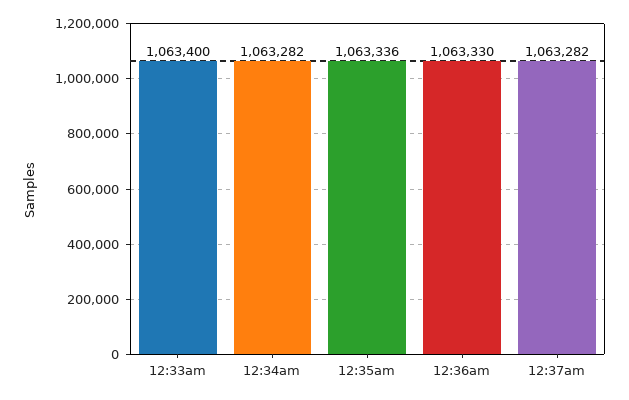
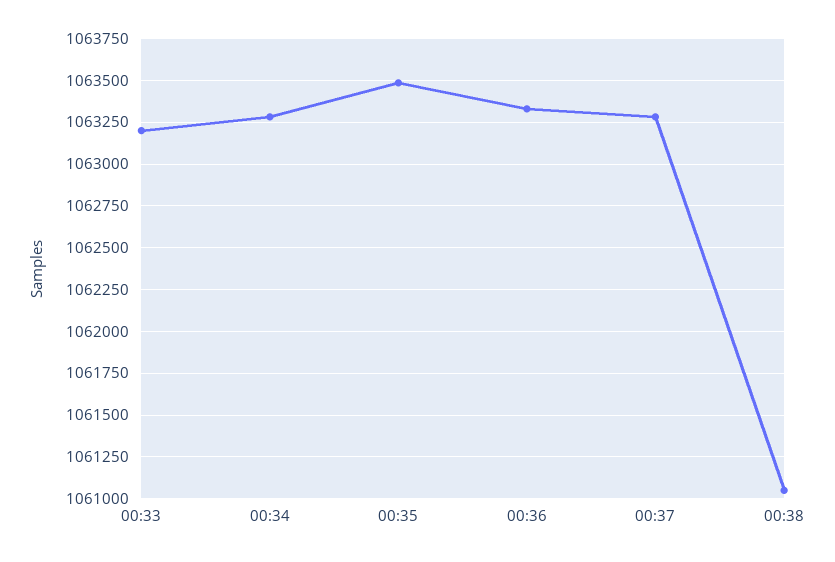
12:33am: 1063400 -> 1063200
12:35am: 1063336 -> 1063500
00:38: none -> 1061050

